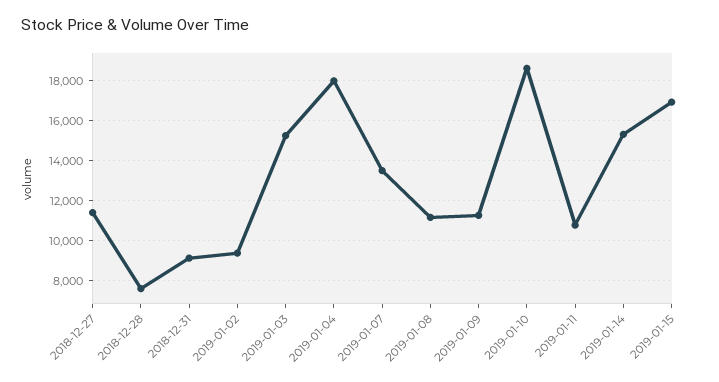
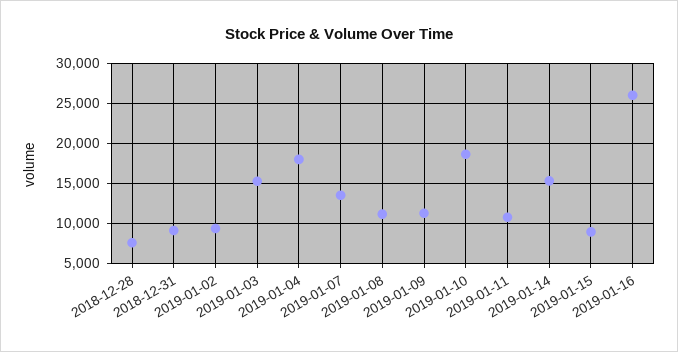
2018-12-27: 11500 -> none
2019-01-15: 17000 -> 9000
2019-01-16: none -> 26000

